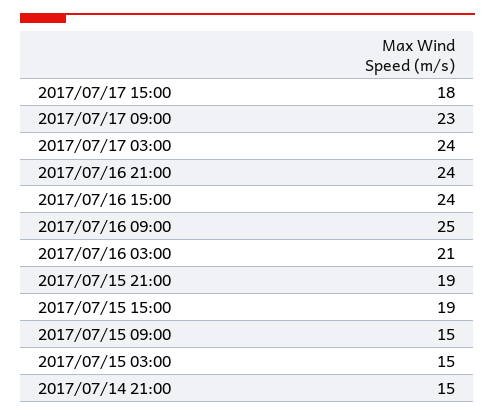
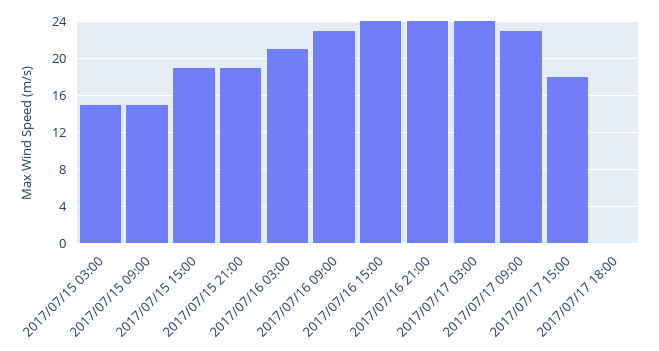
2017/07/16 09:00: 25 -> 23
2017/07/14 21:00: 15 -> none
2017/07/17 18:00: none -> 0

